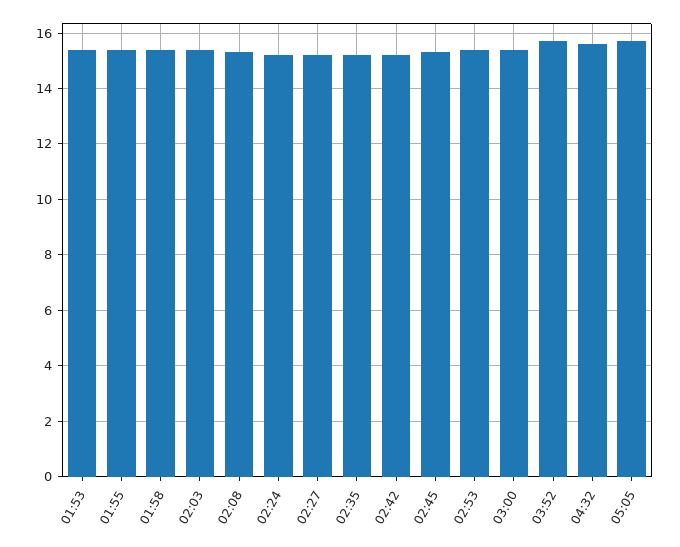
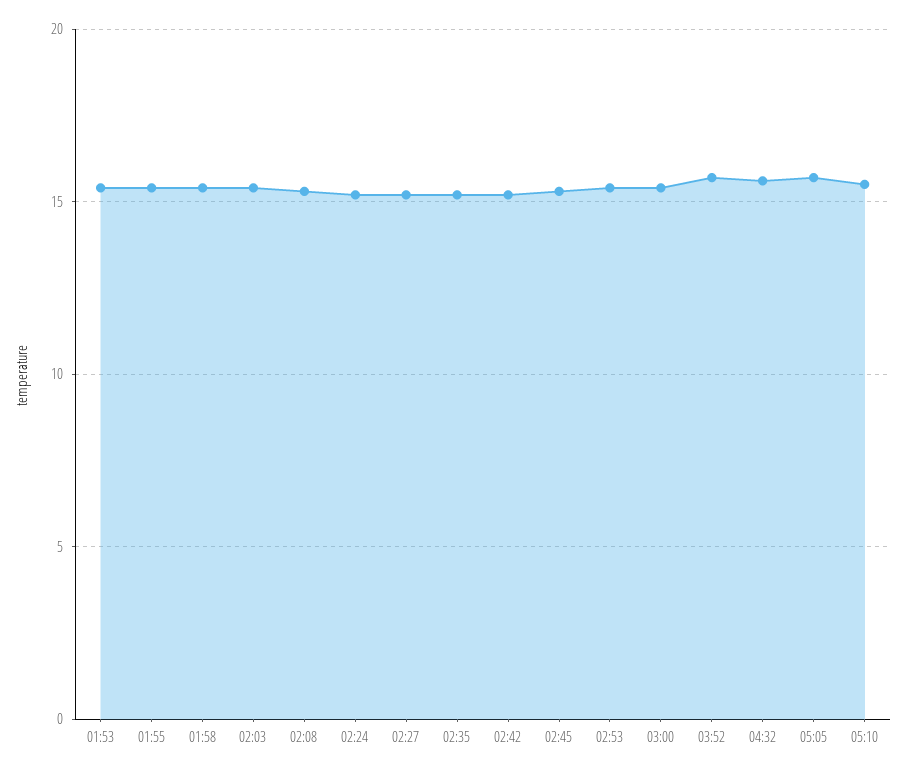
05:10: none -> 15.5

